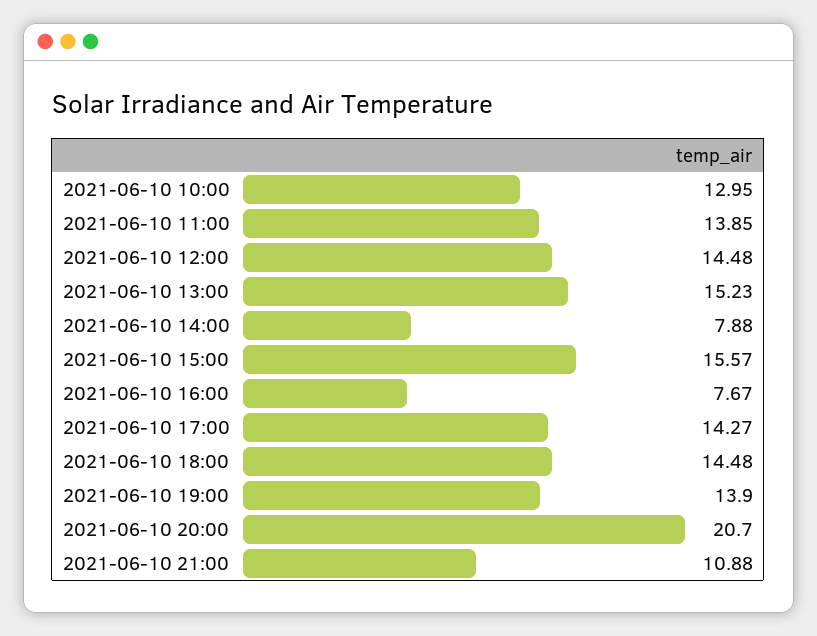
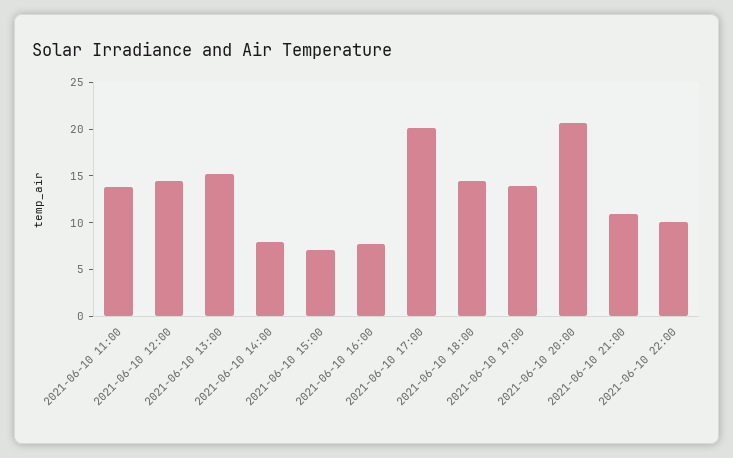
2021-06-10 10:00: 12.95 -> none
2021-06-10 15:00: 15.57 -> 7
2021-06-10 17:00: 14.27 -> 20
2021-06-10 22:00: none -> 10

